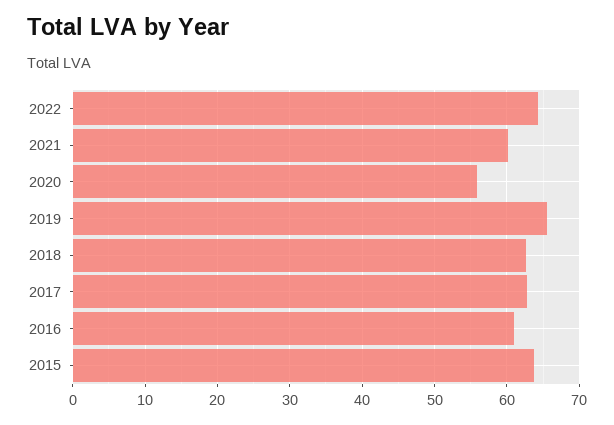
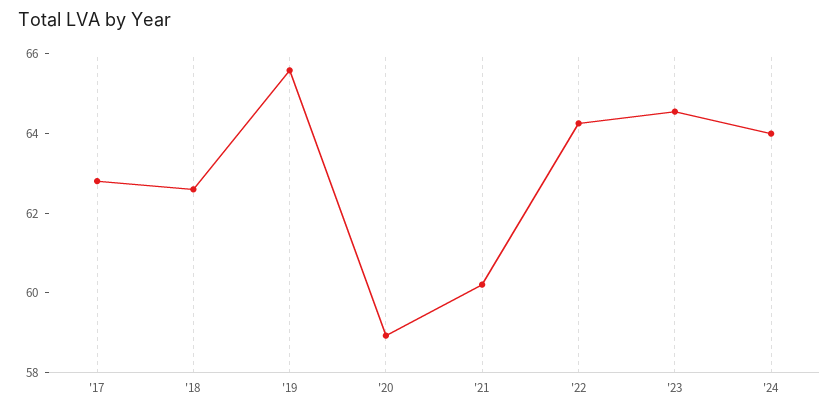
2020: 56 -> 59
2016: 61 -> none
2015: 64 -> none
'23: none -> 64.5
'24: none -> 64

